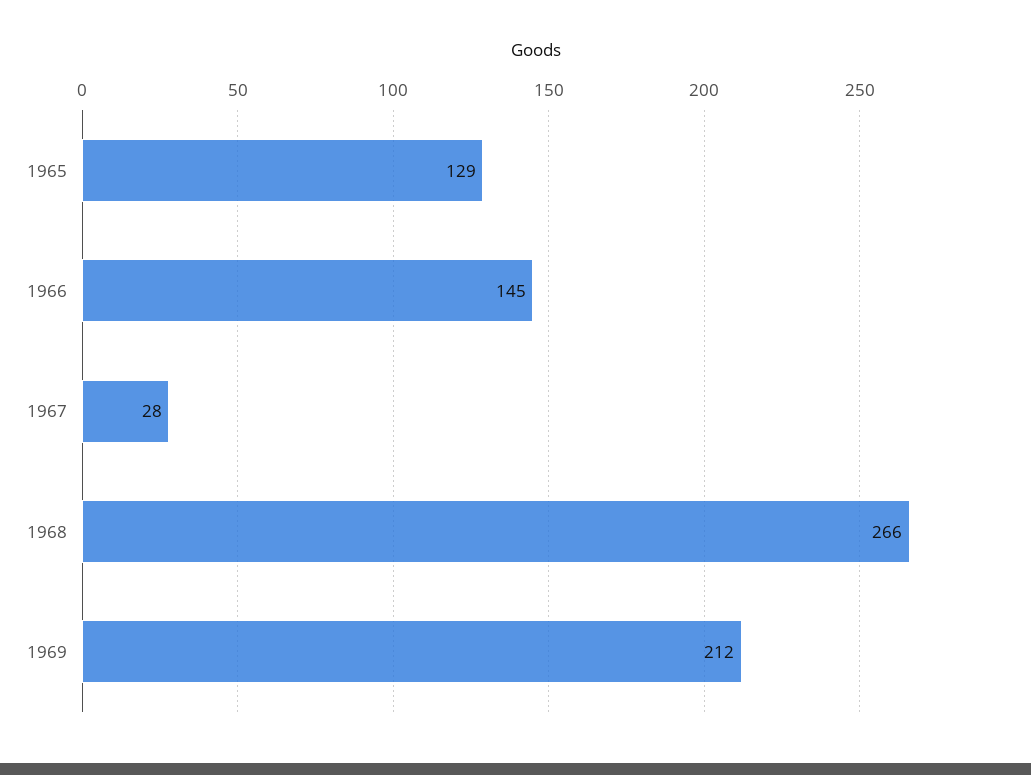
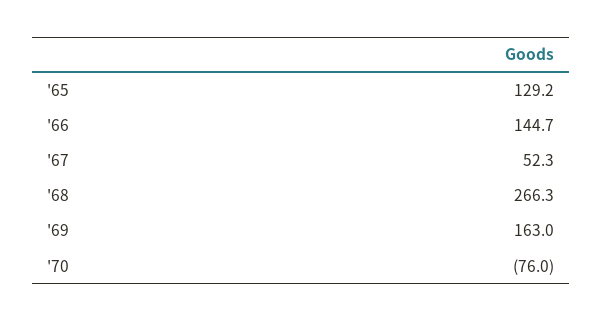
1967: 28 -> 52.3
1969: 212 -> 163
'70: none -> -76

